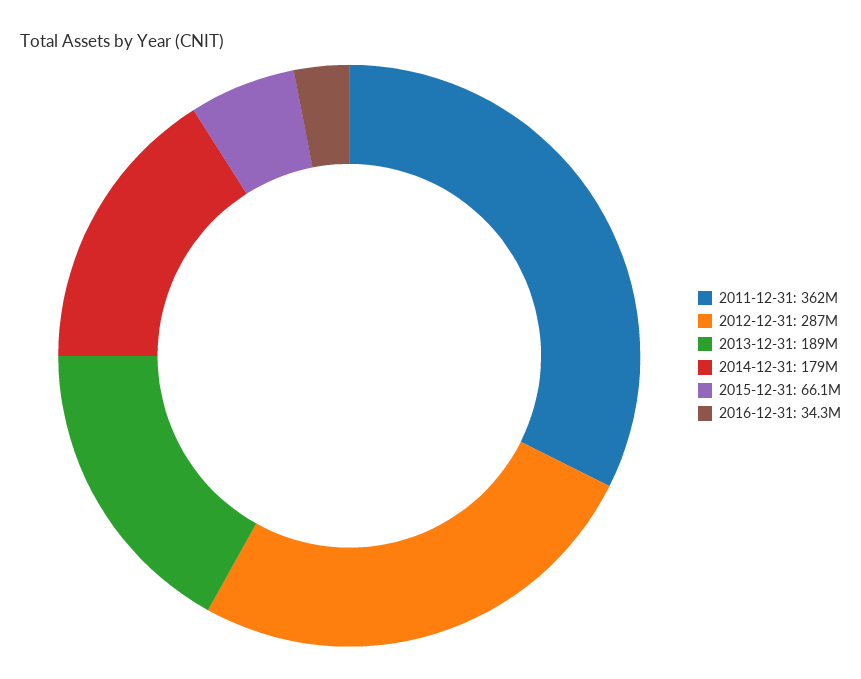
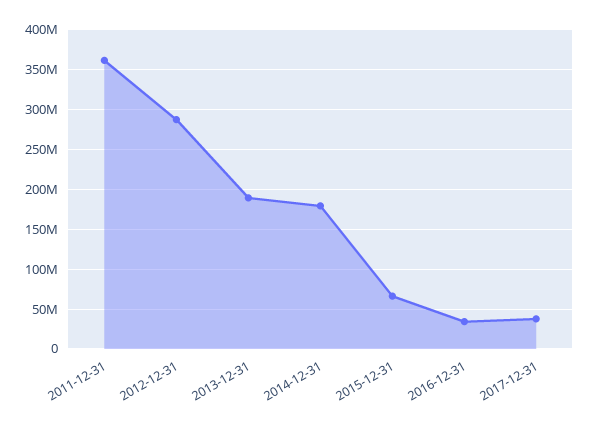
2017-12-31: none -> 40000000

